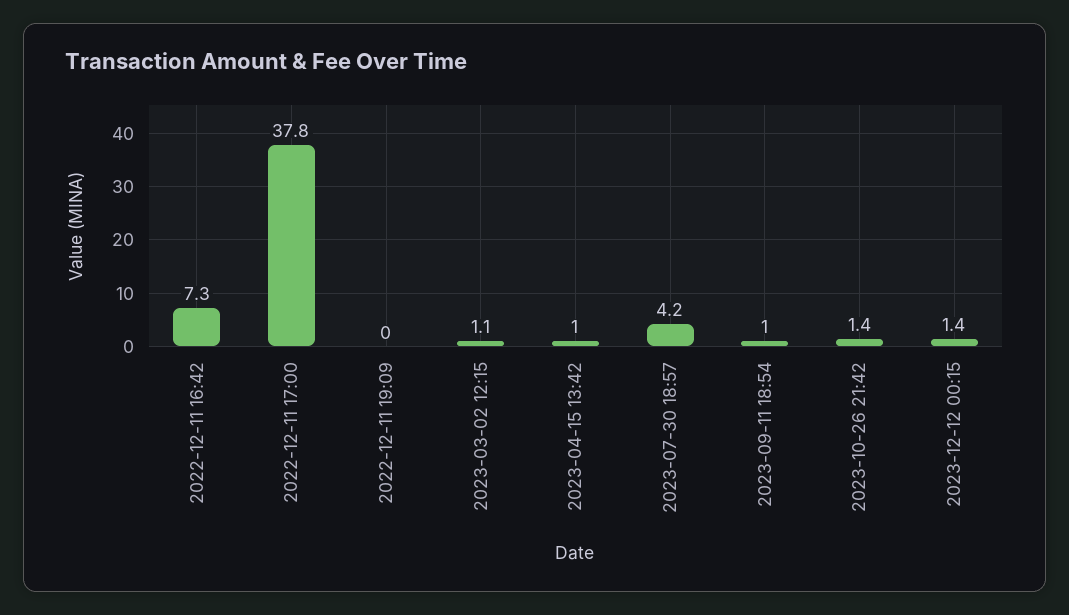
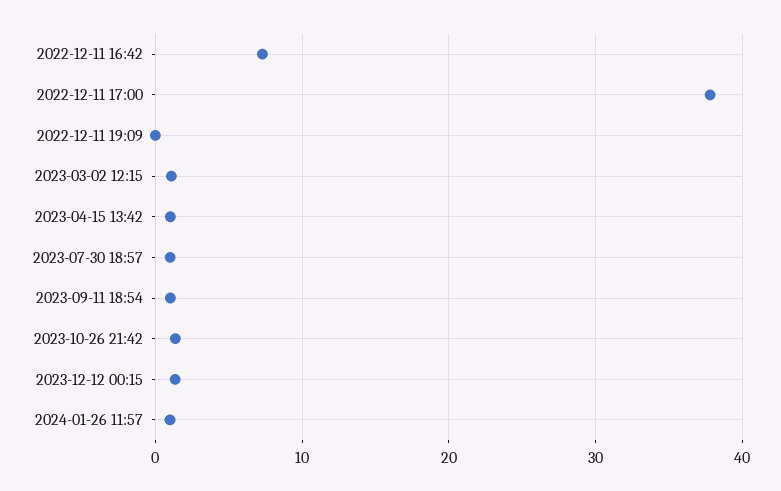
2023-07-30 18:57: 4.2 -> 1
2024-01-26 11:57: none -> 1

